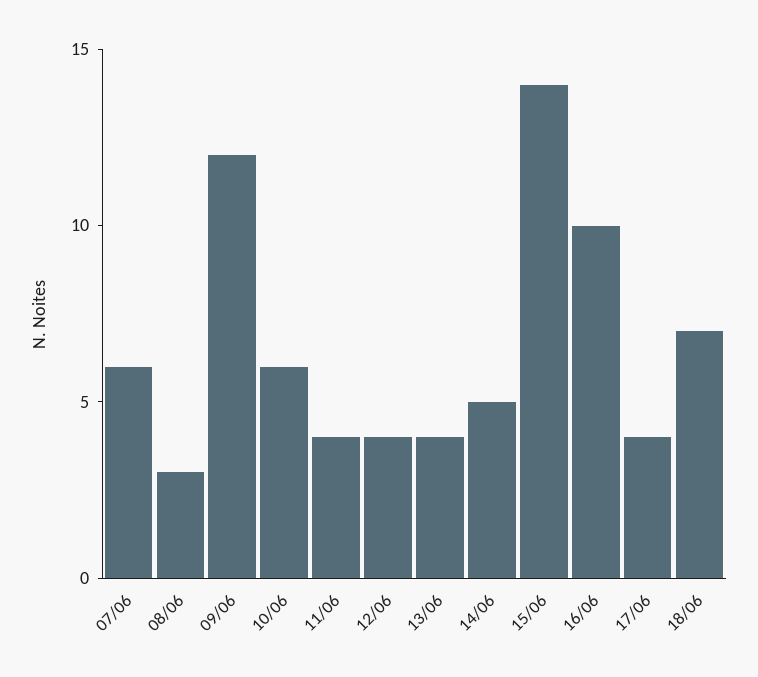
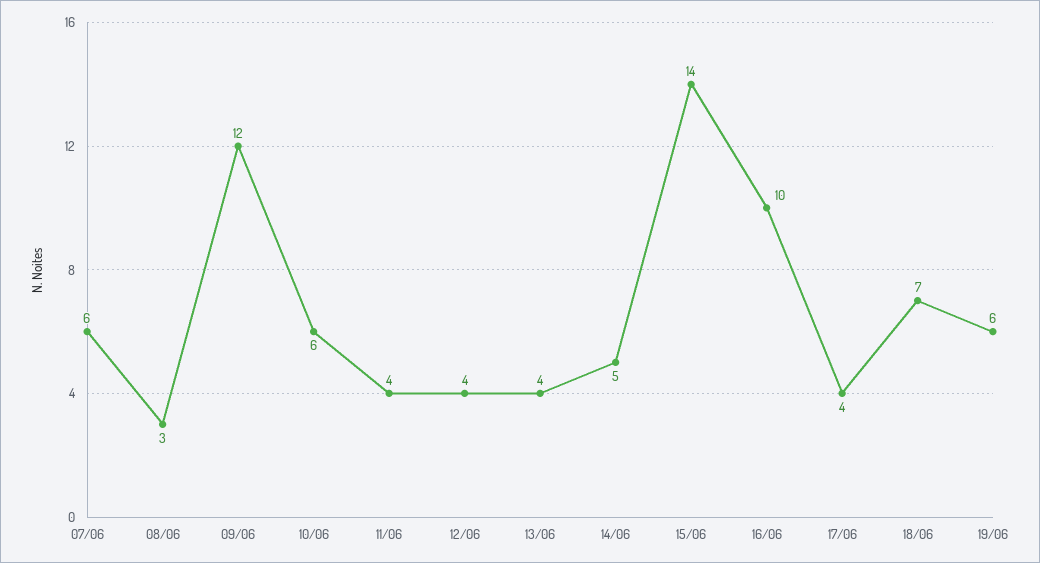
19/06: none -> 6

